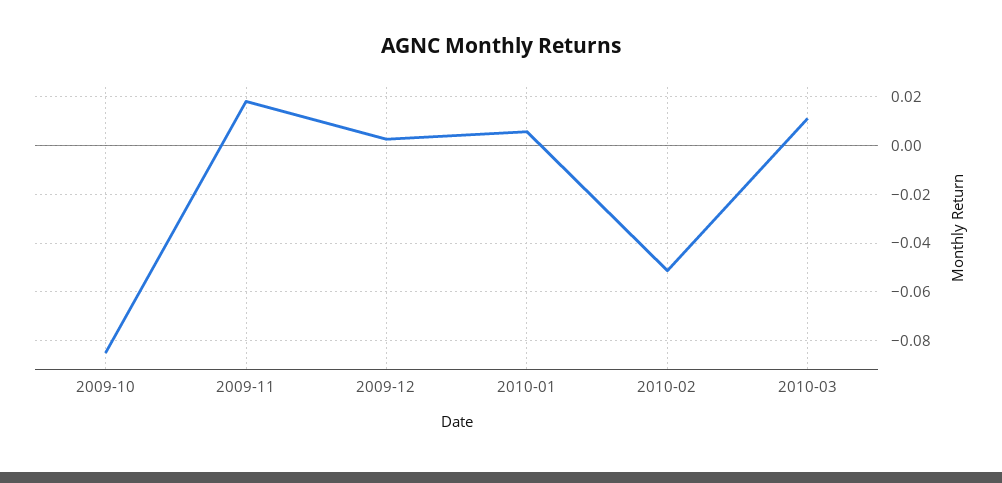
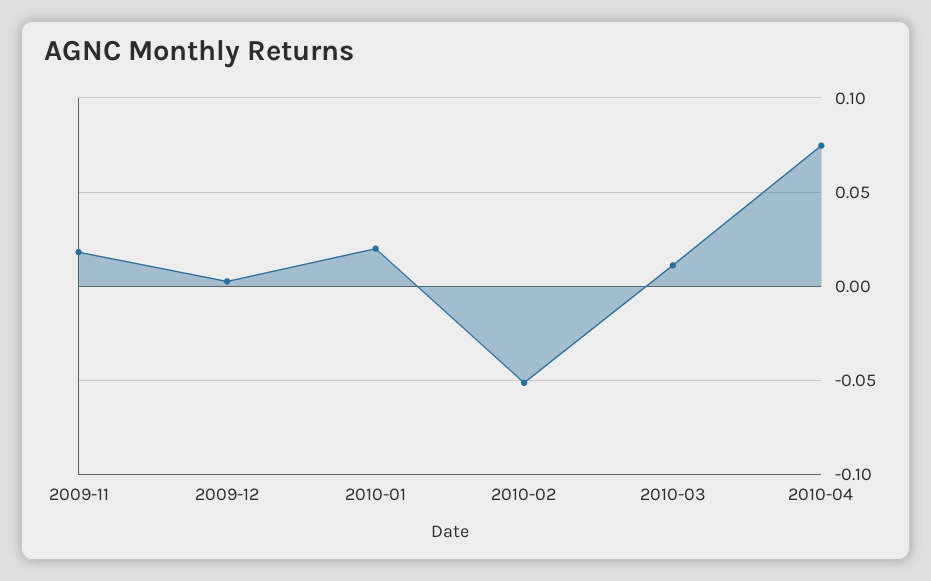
2009-10: -0.085 -> none
2010-01: 0.005 -> 0.02
2010-04: none -> 0.075

